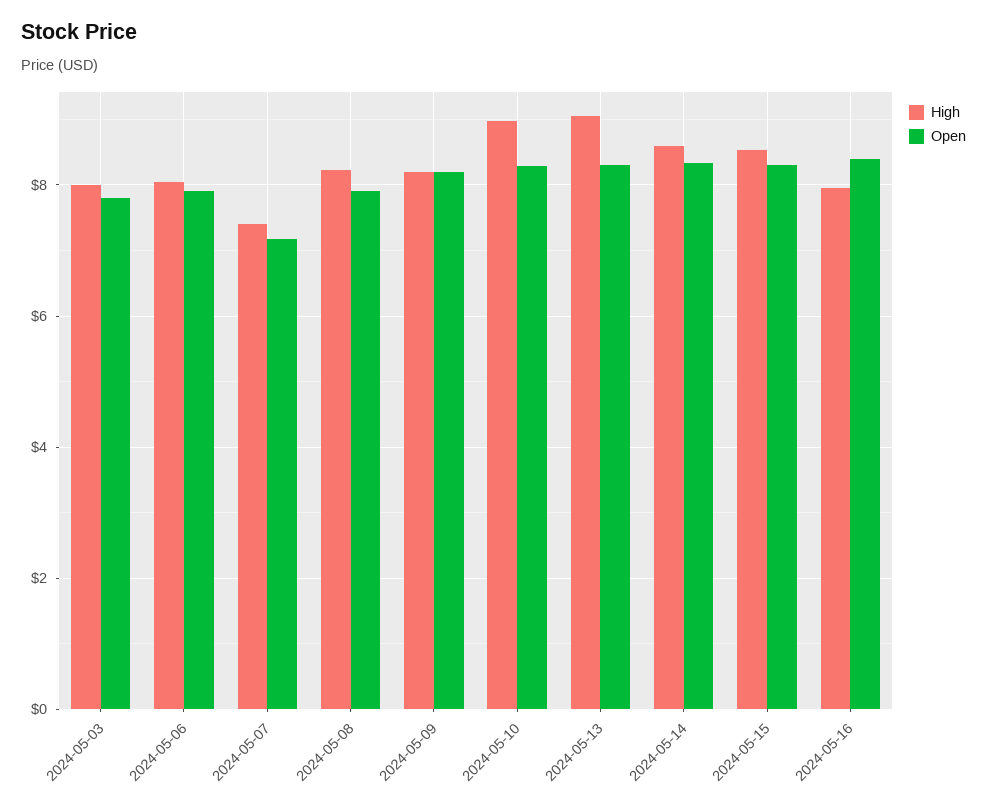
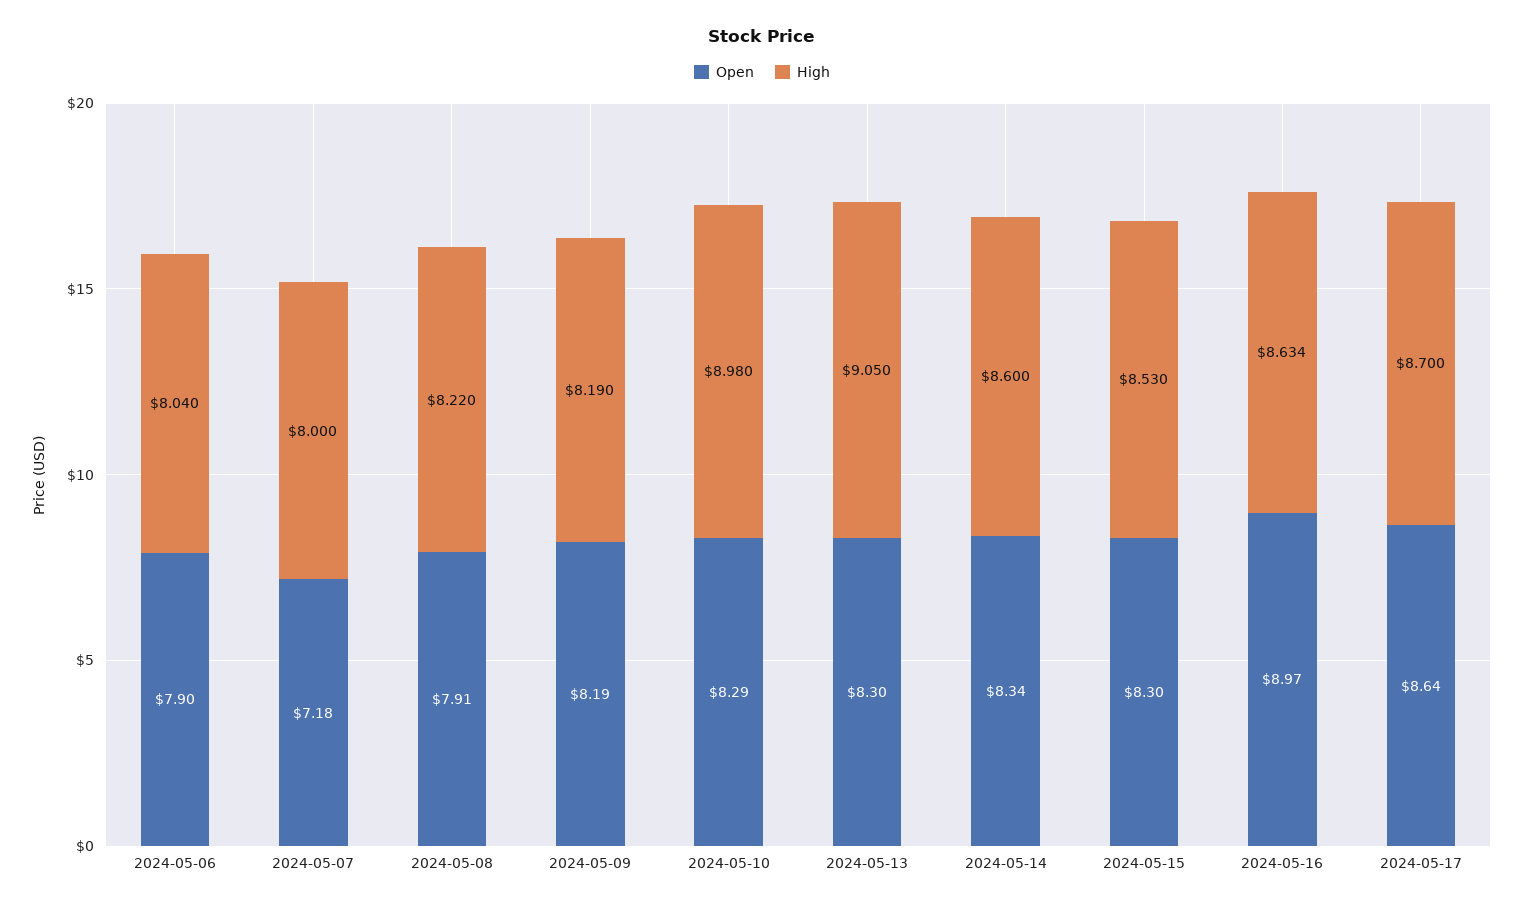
High, 2024-05-03: 8 -> none
Open, 2024-05-03: 7.8 -> none
High, 2024-05-07: 7.4 -> 8
High, 2024-05-16: 8 -> 8.634
Open, 2024-05-16: 8.4 -> 8.97
Open, 2024-05-17: none -> 8.64
High, 2024-05-17: none -> 8.7

